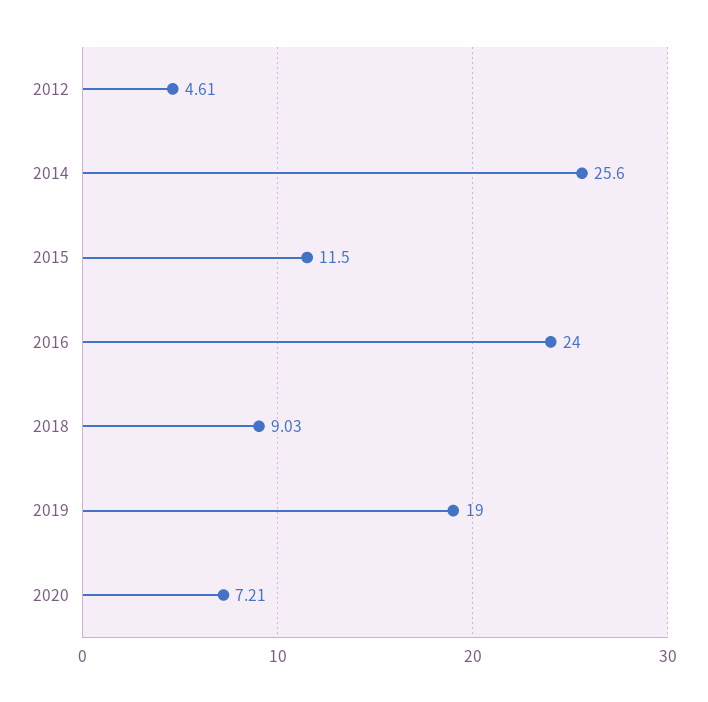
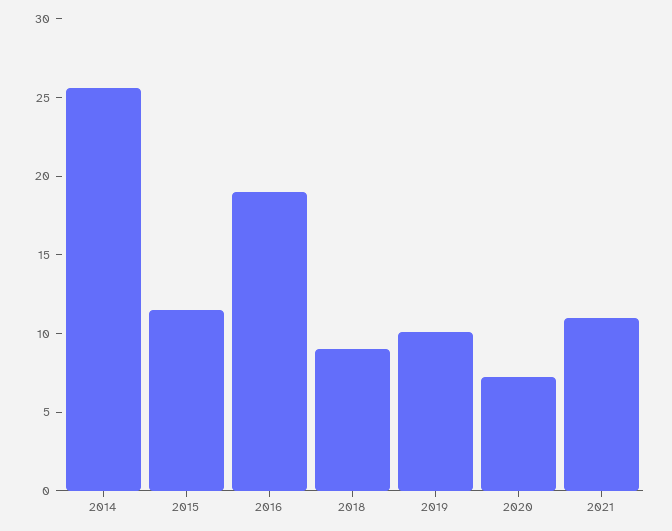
2012: 4.61 -> none
2016: 24 -> 19
2019: 19 -> 10
2021: none -> 11

